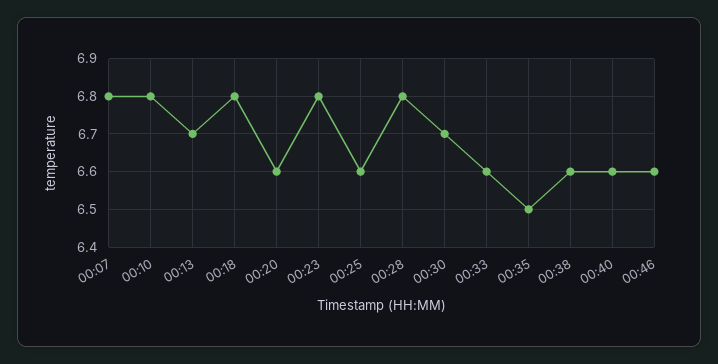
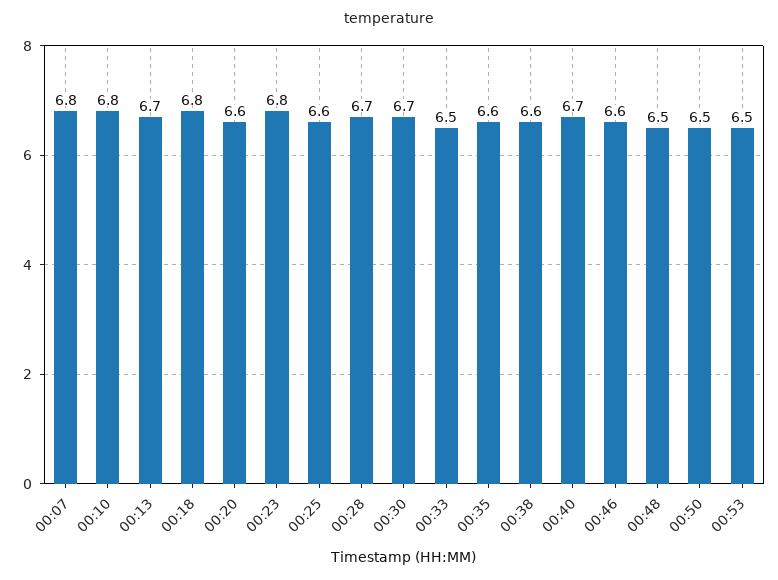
00:28: 6.8 -> 6.7
00:33: 6.6 -> 6.5
00:35: 6.5 -> 6.6
00:40: 6.6 -> 6.7
00:48: none -> 6.5
00:50: none -> 6.5
00:53: none -> 6.5

